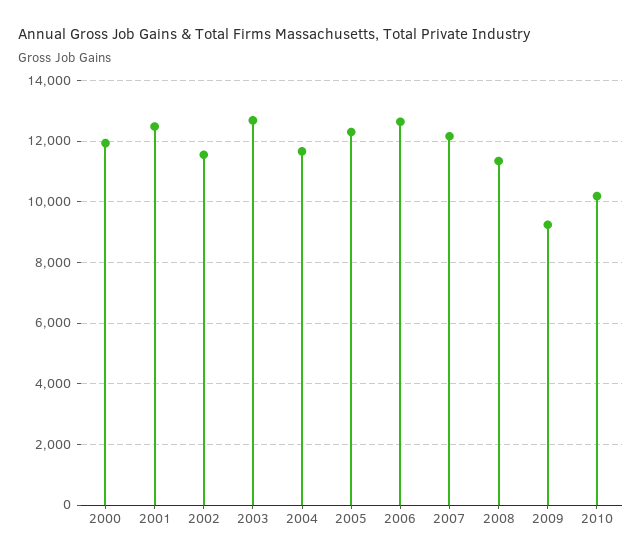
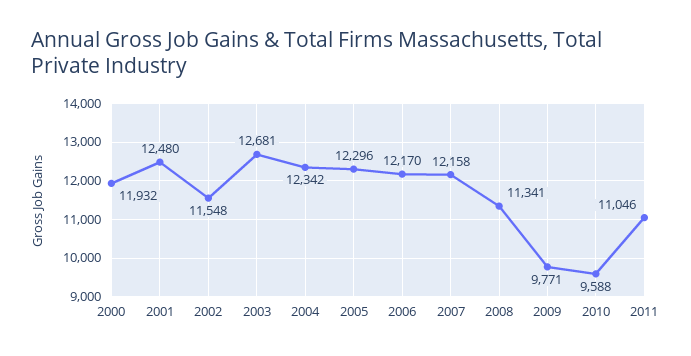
2004: 11600 -> 12342
2006: 12600 -> 12170
2009: 9200 -> 9771
2010: 10200 -> 9588
2011: none -> 11046

